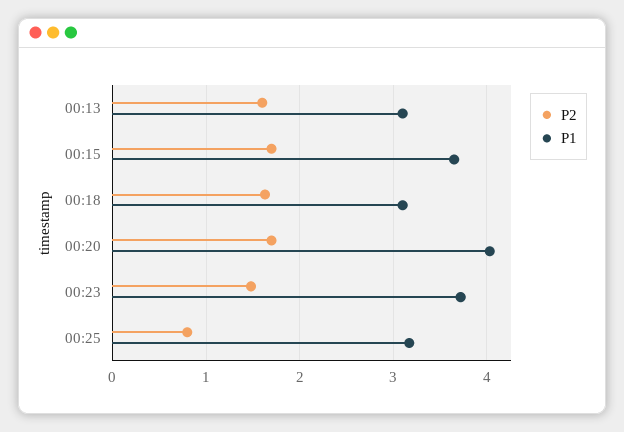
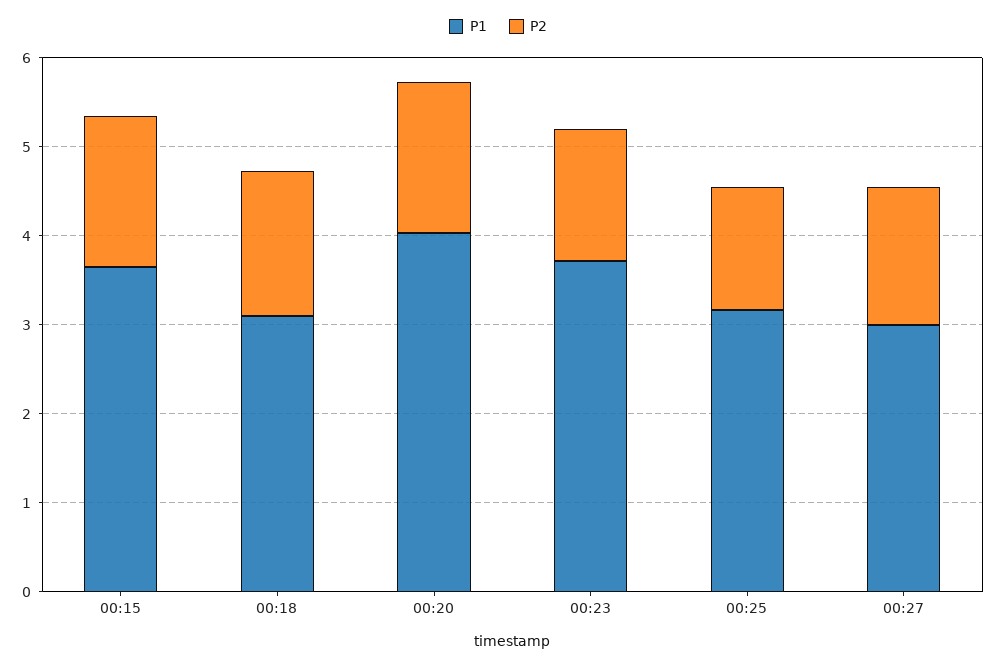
P2, 00:13: 1.6 -> none
P1, 00:13: 3.1 -> none
P2, 00:25: 0.8 -> 1.4
P1, 00:27: none -> 3
P2, 00:27: none -> 1.6

